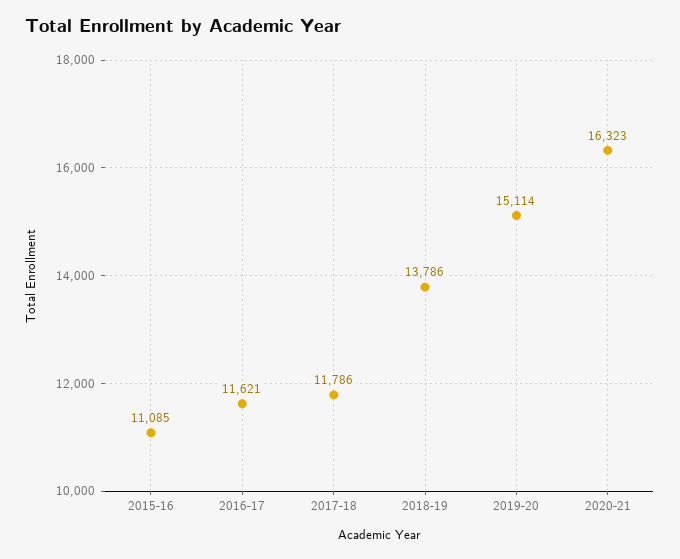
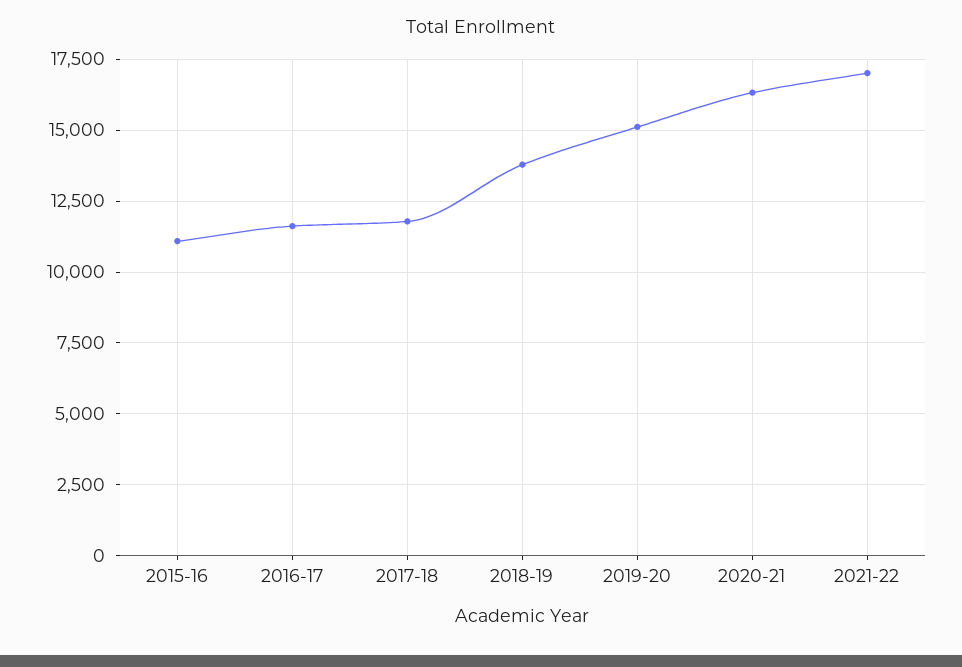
2021-22: none -> 17000

